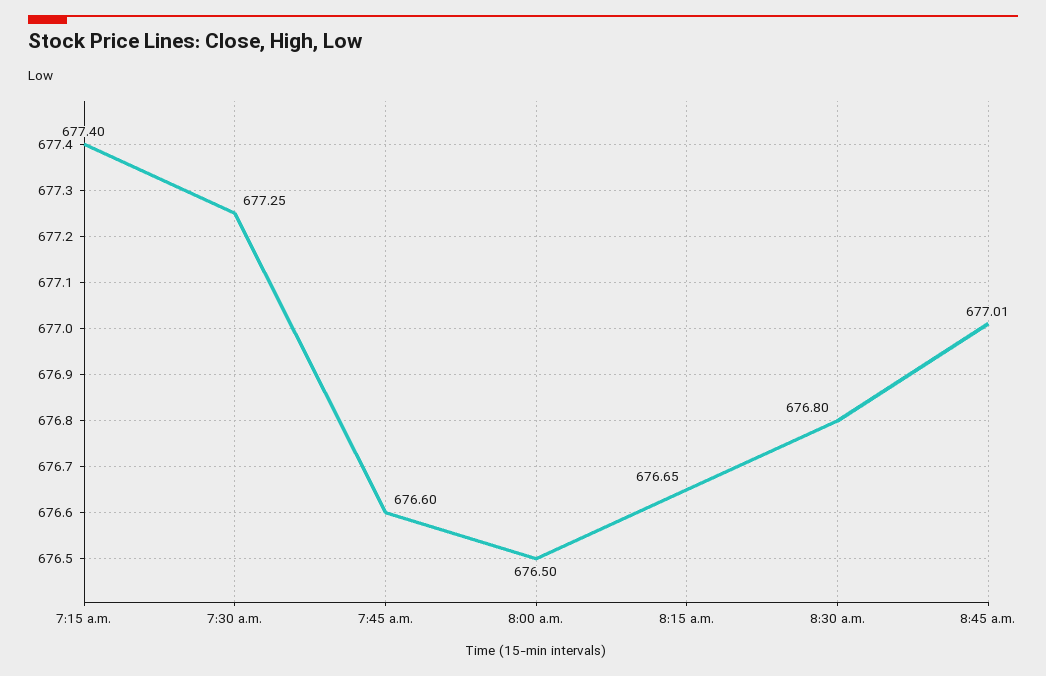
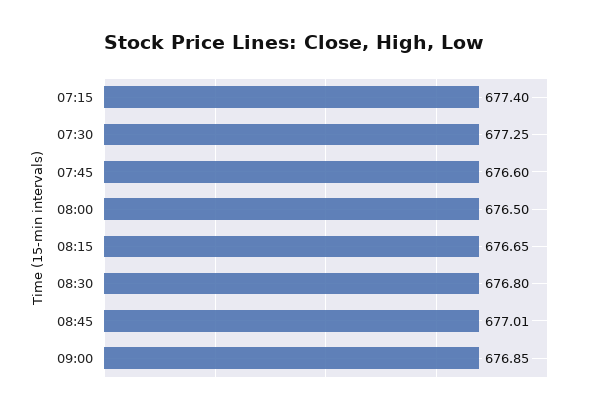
09:00: none -> 676.85

